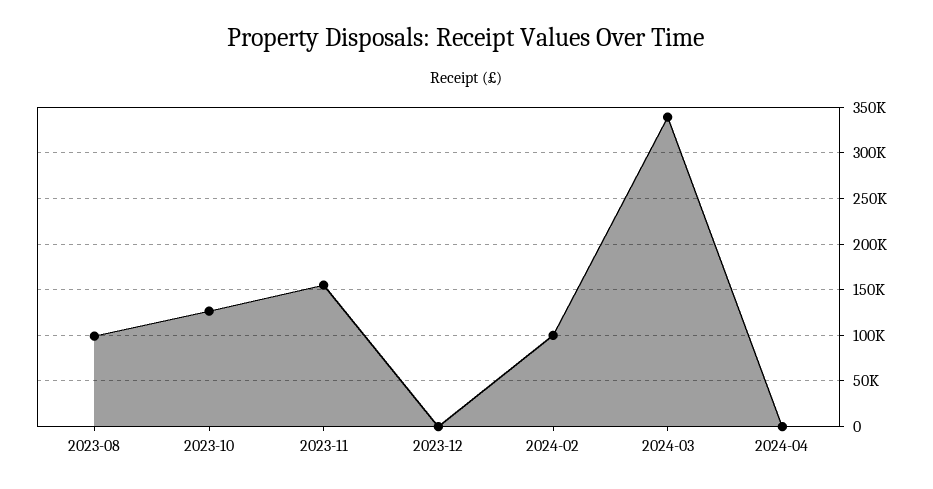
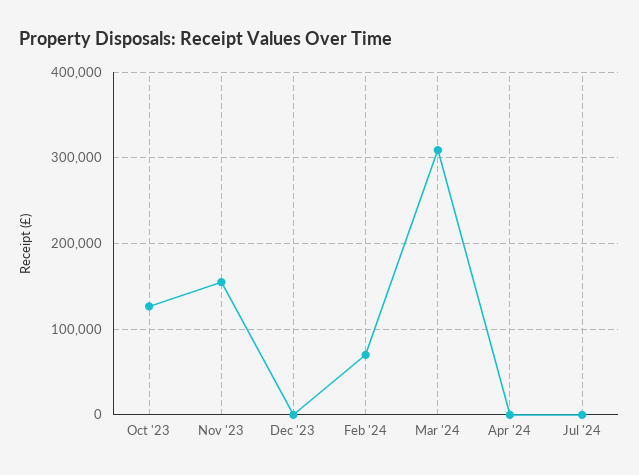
2023-08: 100000 -> none
2024-02: 100000 -> 70000
2024-03: 340000 -> 310000
Jul '24: none -> 0

